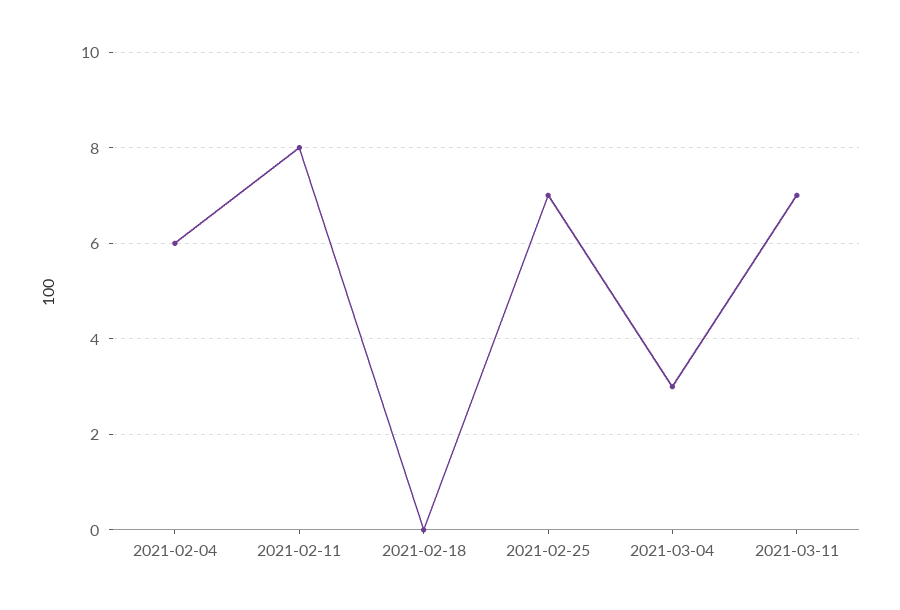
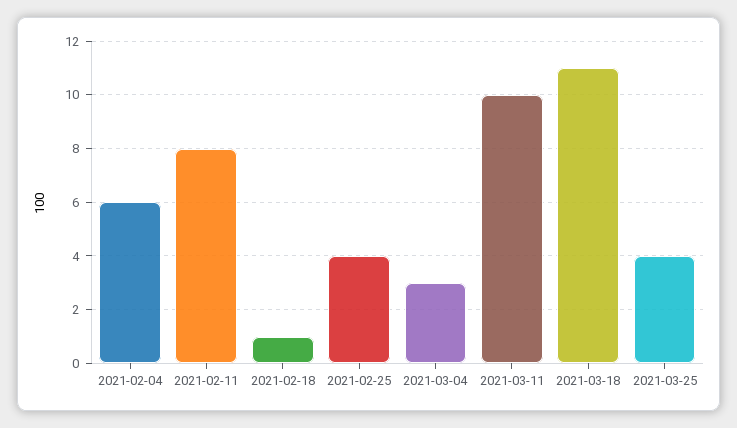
2021-02-18: 0 -> 1
2021-02-25: 7 -> 4
2021-03-11: 7 -> 10
2021-03-18: none -> 11
2021-03-25: none -> 4

